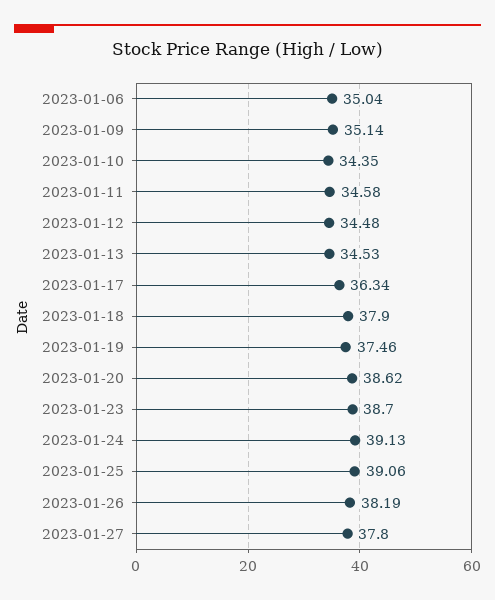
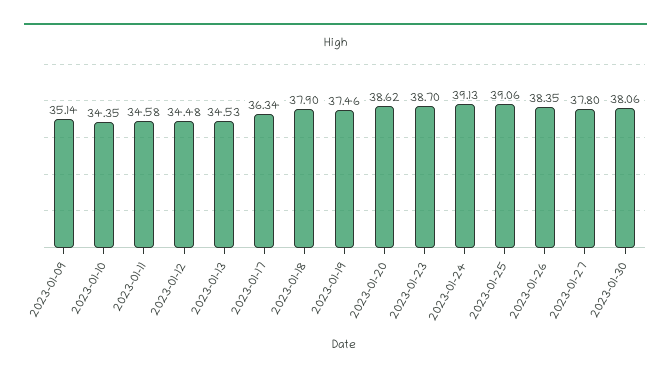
2023-01-06: 35.04 -> none
2023-01-26: 38.19 -> 38.35
2023-01-30: none -> 38.06

